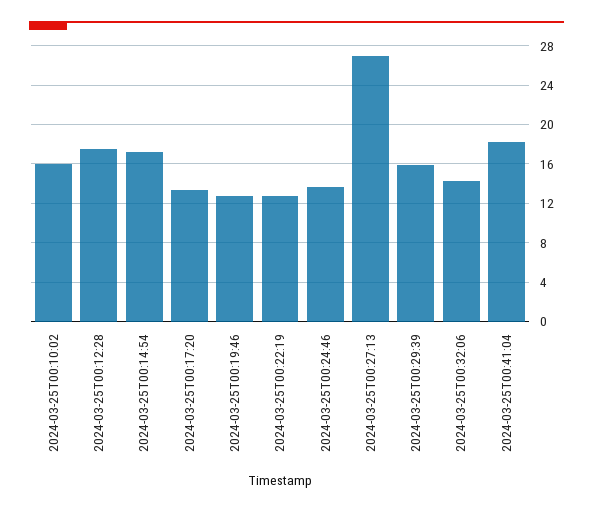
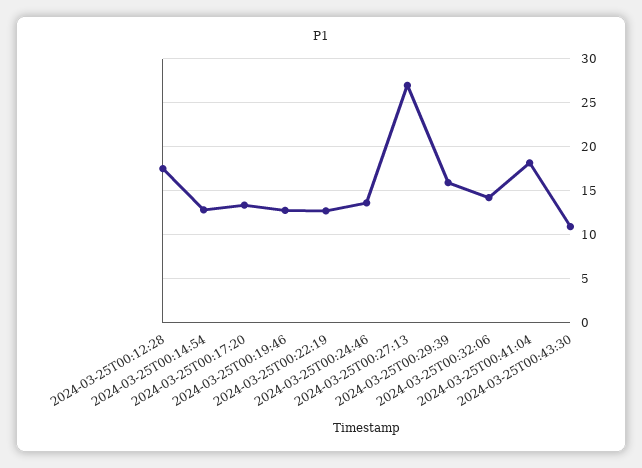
2024-03-25T00:10:02: 16 -> none
2024-03-25T00:14:54: 17 -> 13
2024-03-25T00:43:30: none -> 11

